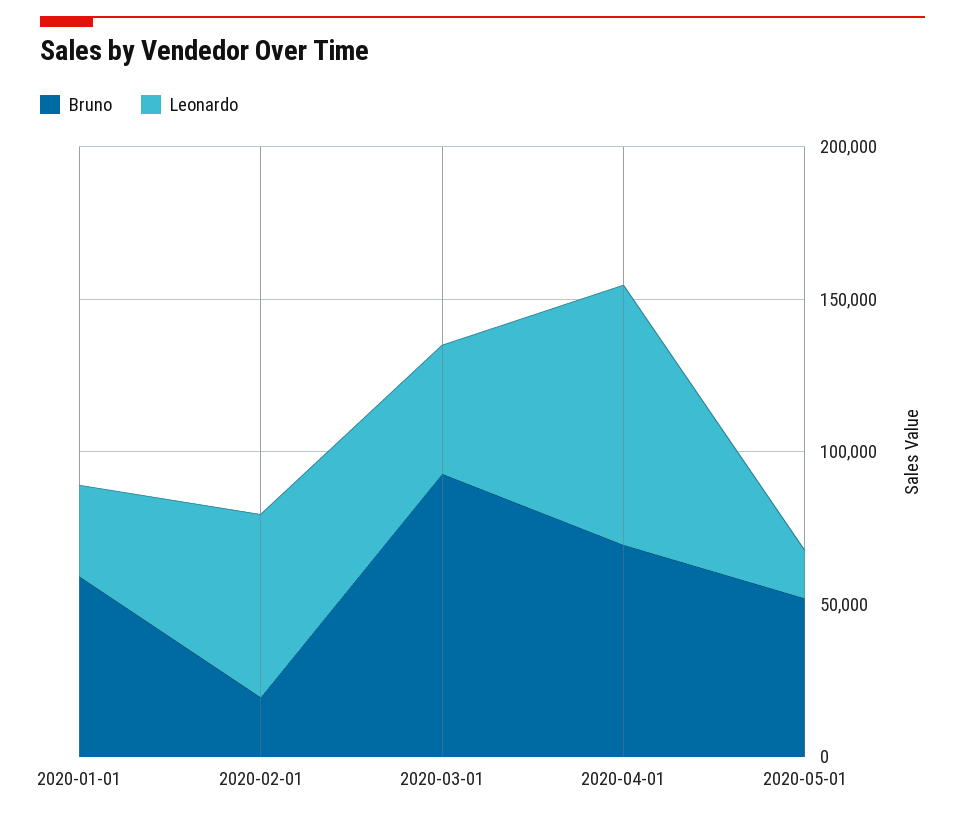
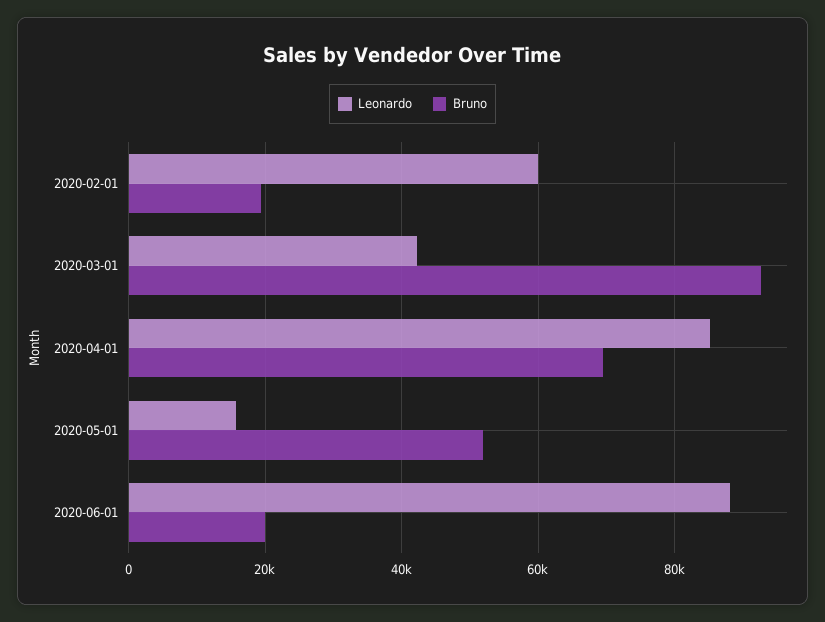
Bruno, 2020-01-01: 60000 -> none
Leonardo, 2020-01-01: 30000 -> none
Leonardo, 2020-06-01: none -> 88000
Bruno, 2020-06-01: none -> 20000

